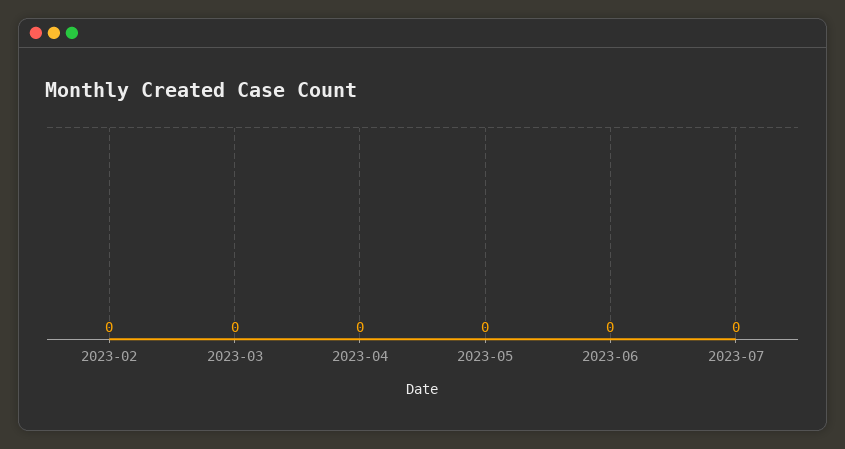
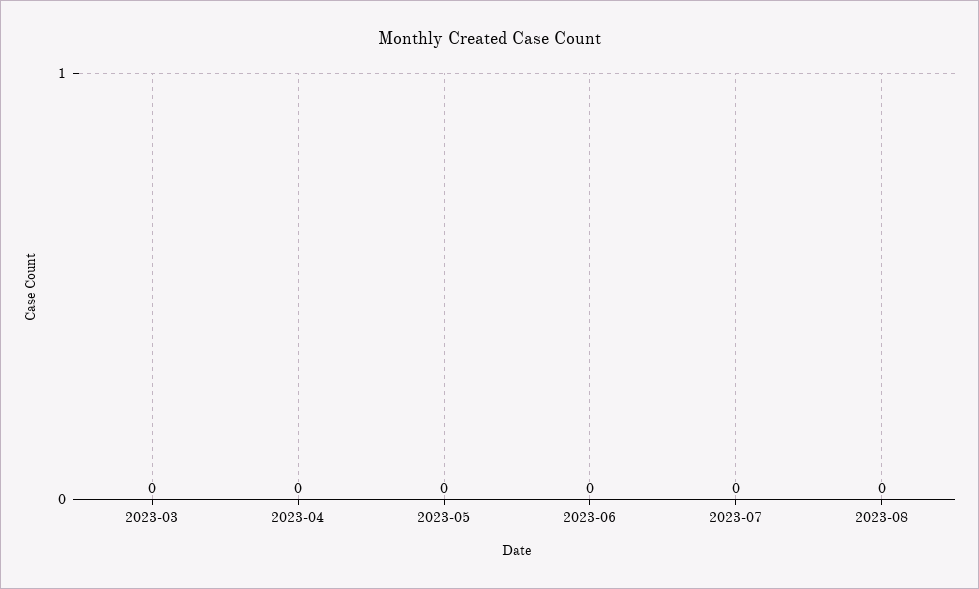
2023-02: 0 -> none
2023-08: none -> 0

